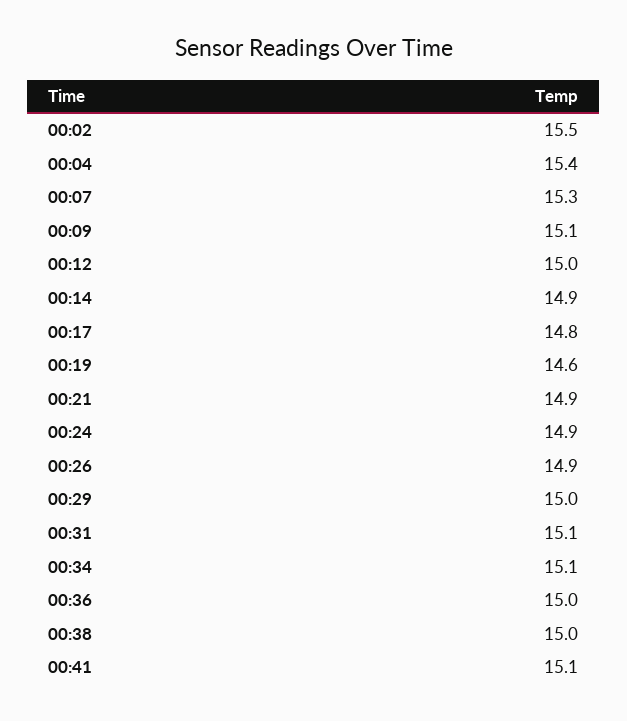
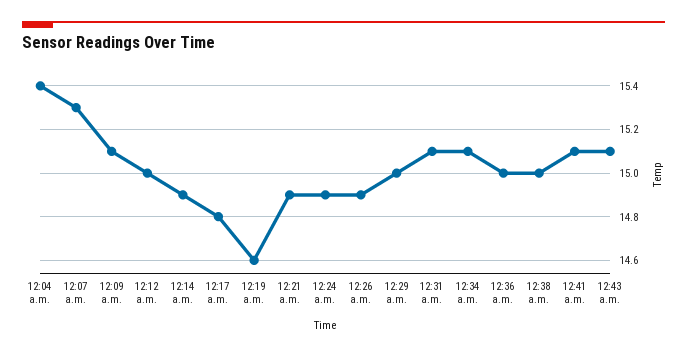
00:02: 15.5 -> none
12:43 a.m.: none -> 15.1

